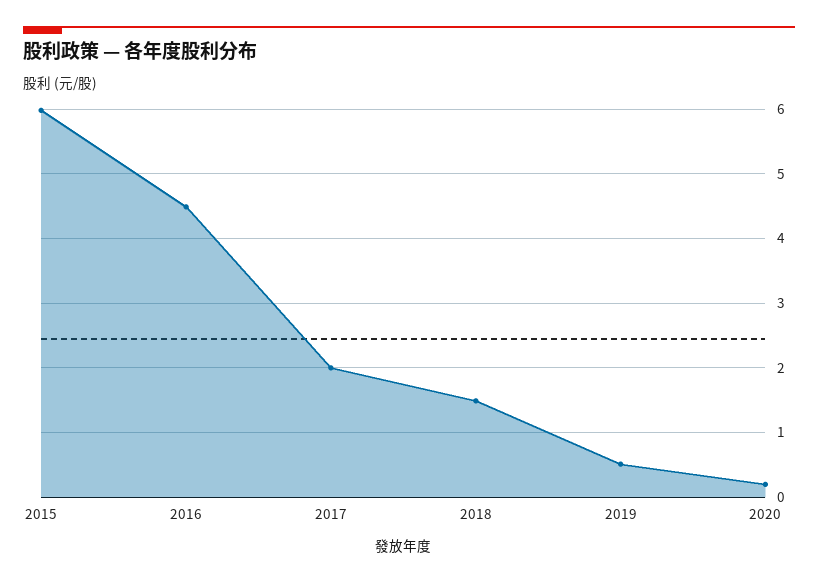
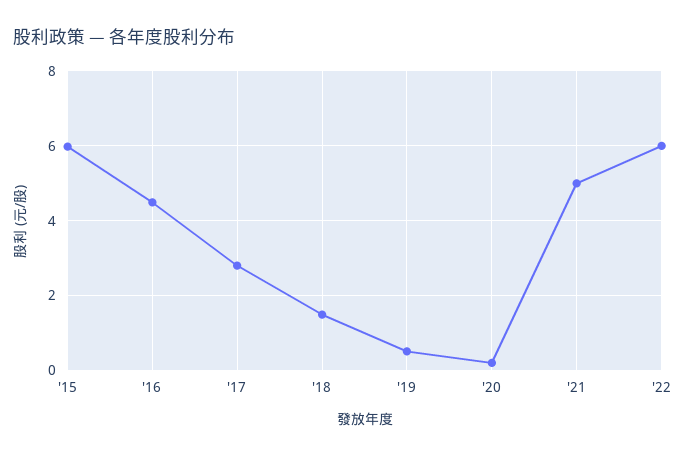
2017: 2 -> 2.8
'21: none -> 5
'22: none -> 6

